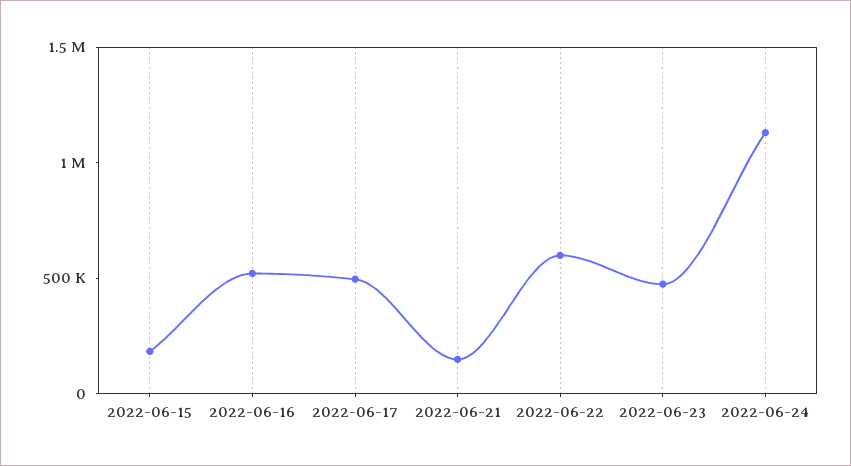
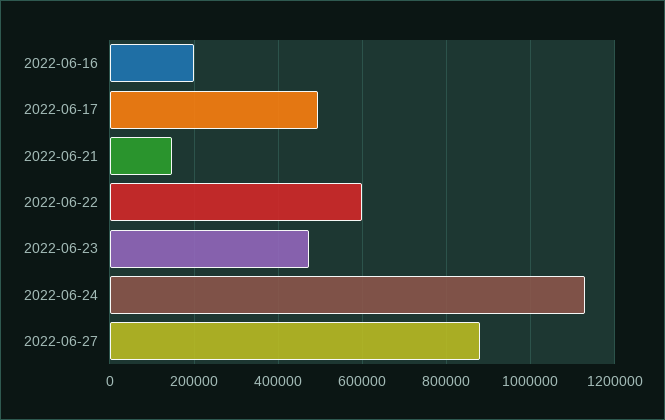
2022-06-15: 200000 -> none
2022-06-16: 500000 -> 200000
2022-06-27: none -> 880000

